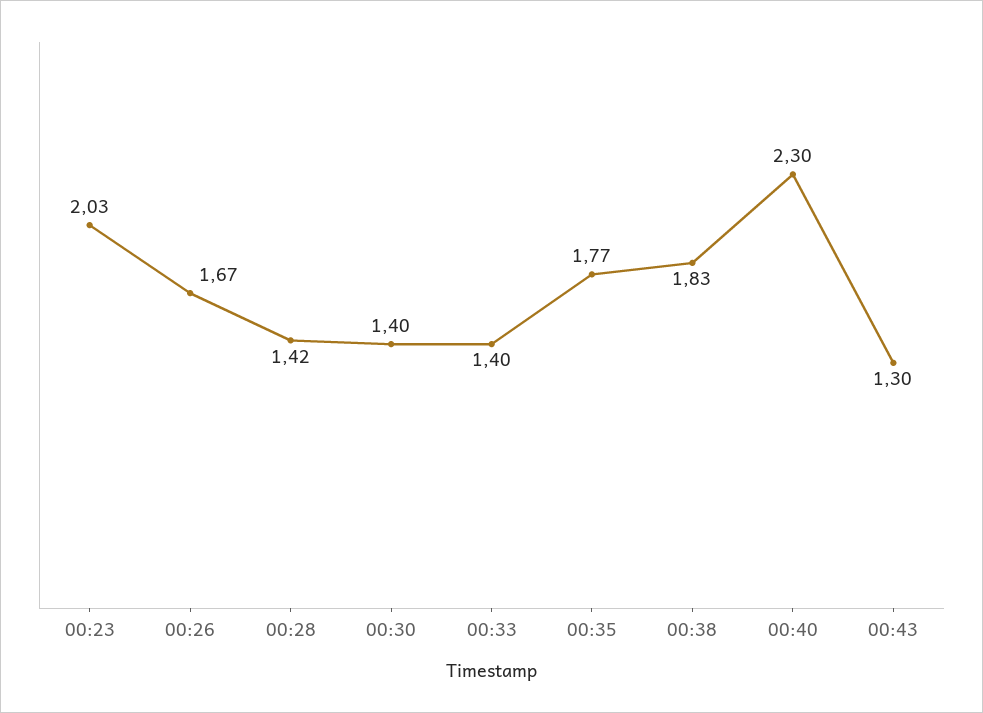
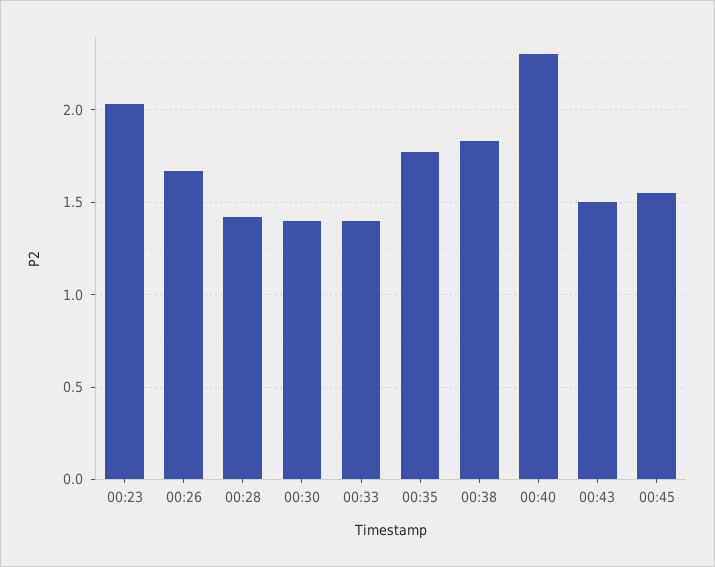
00:43: 1.3 -> 1.5
00:45: none -> 1.55

